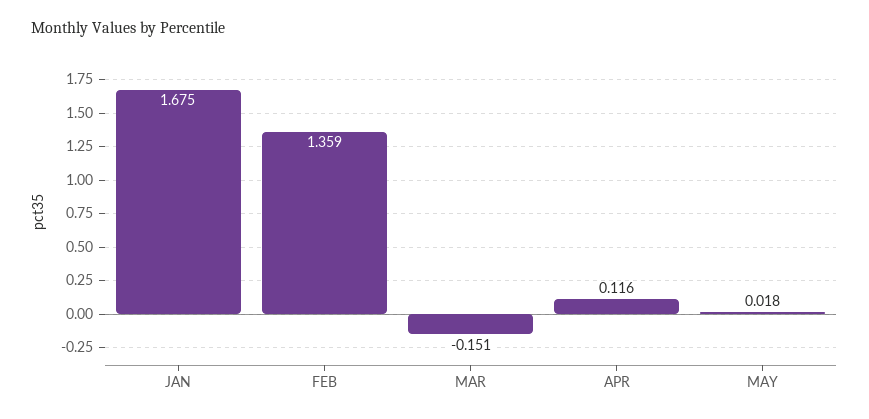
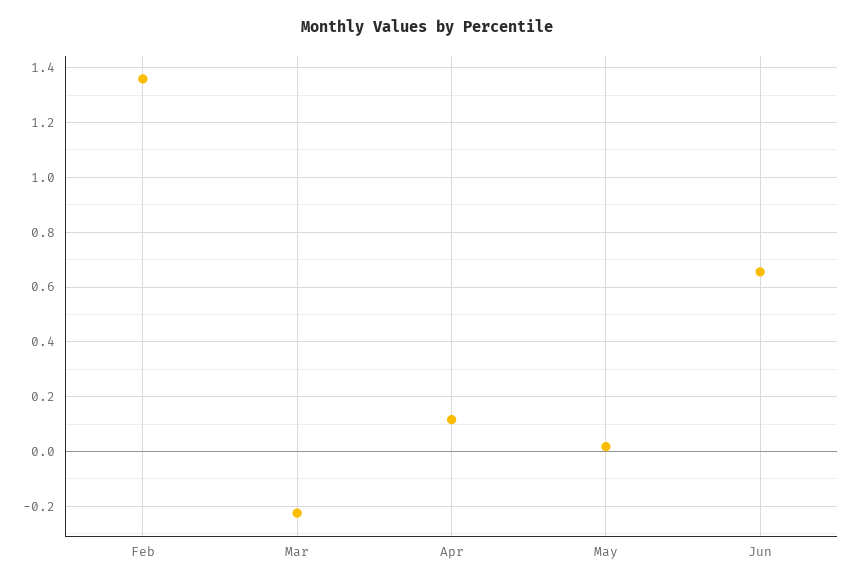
JAN: 1.675 -> none
MAR: -0.151 -> -0.225
Jun: none -> 0.65

